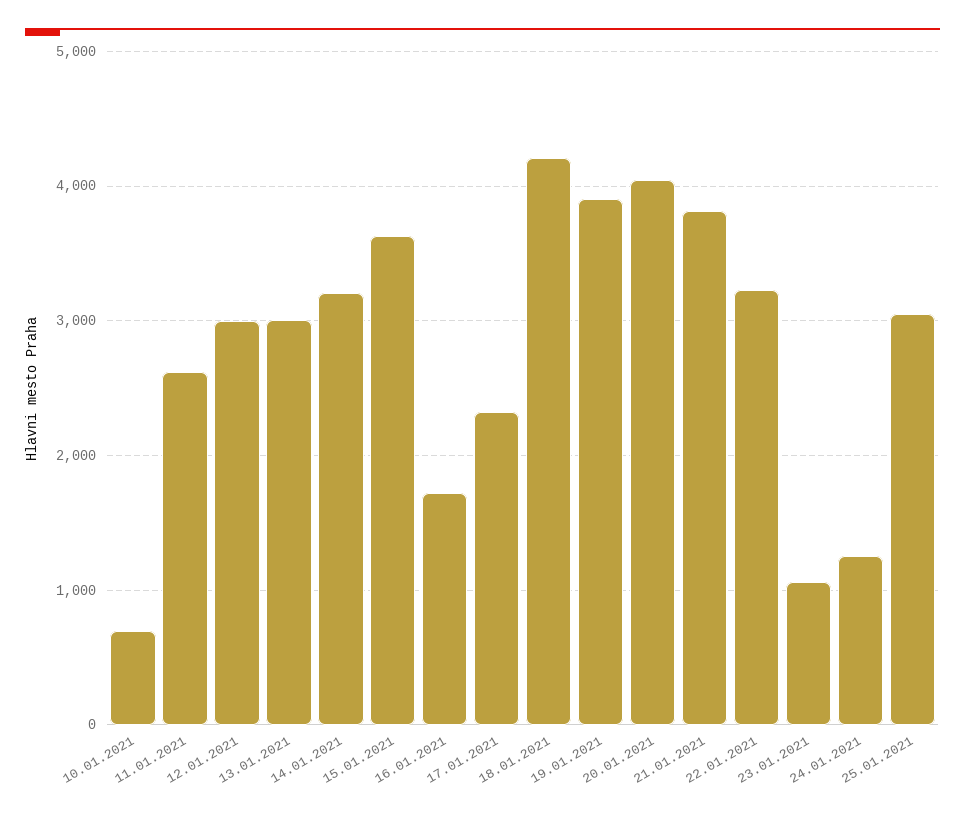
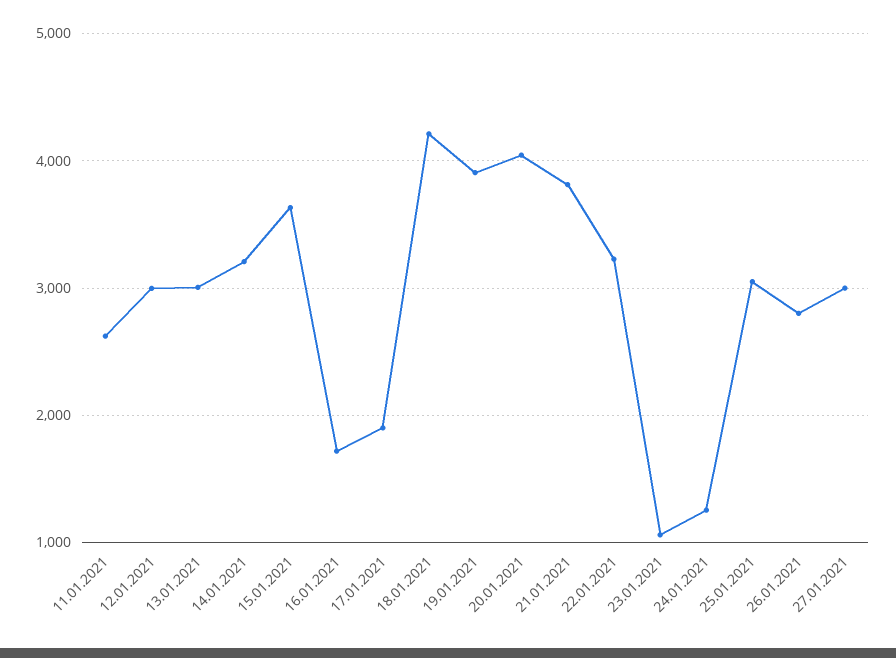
10.01.2021: 700 -> none
17.01.2021: 2300 -> 1900
26.01.2021: none -> 2800
27.01.2021: none -> 3000

